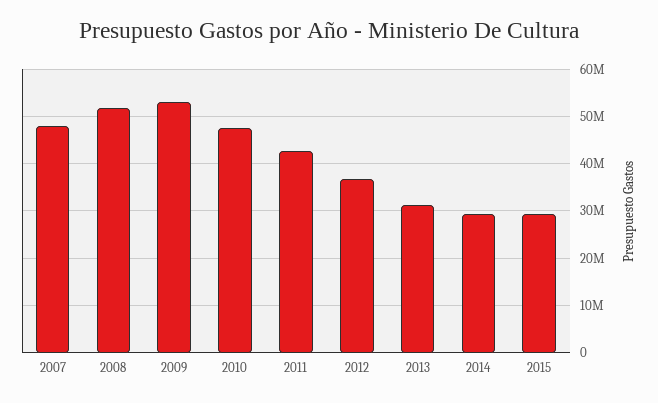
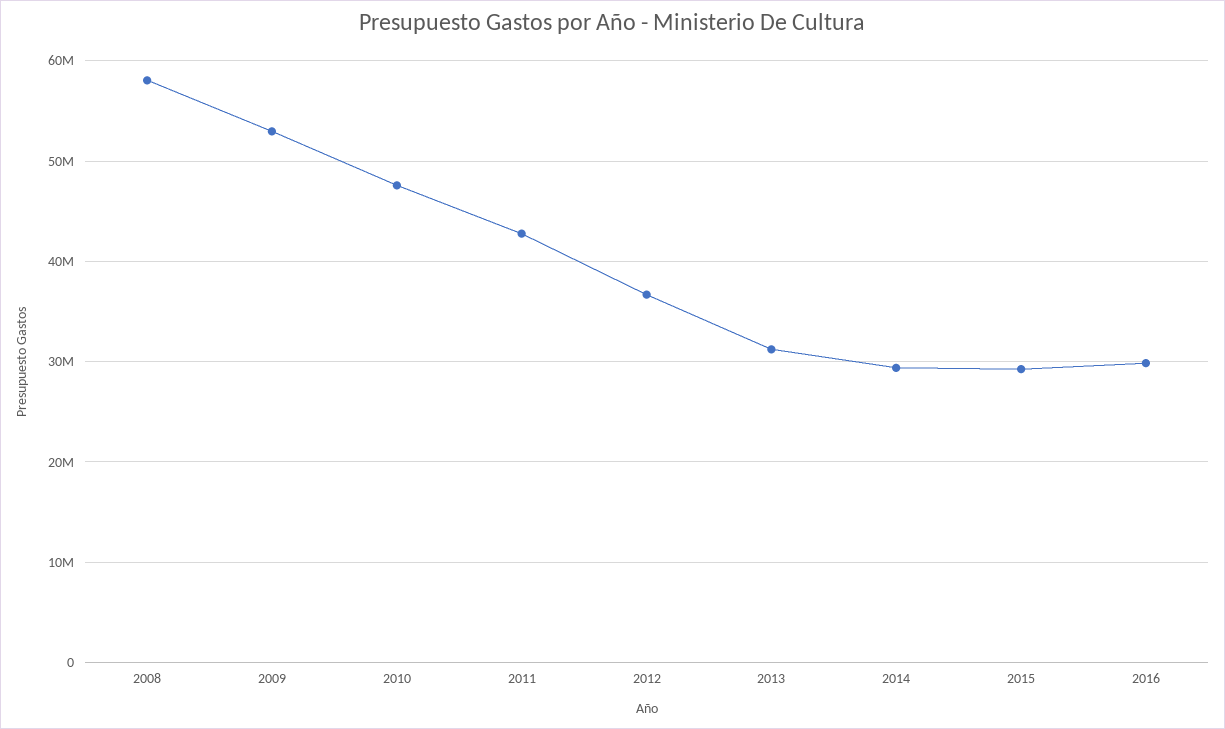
2007: 48000000 -> none
2008: 52000000 -> 58000000
2016: none -> 30000000

